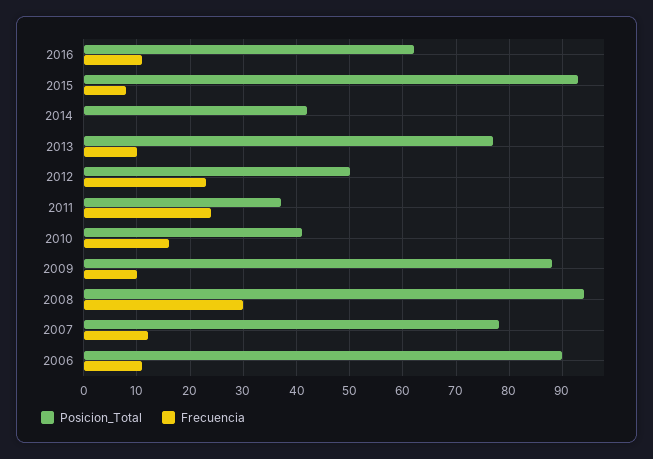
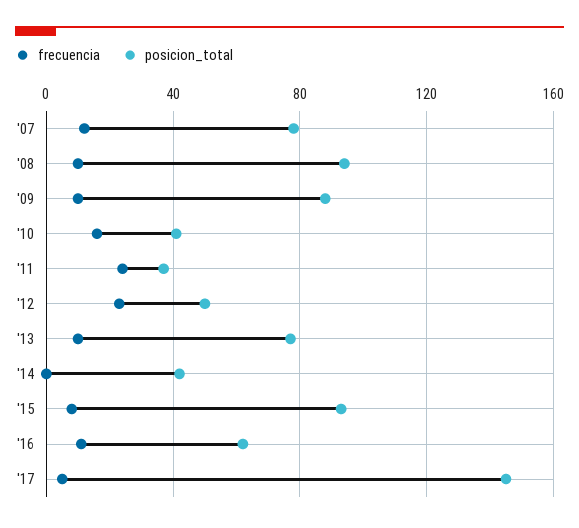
Frecuencia, 2008: 30 -> 10
Posicion_Total, 2006: 90 -> none
Frecuencia, 2006: 10 -> none
Frecuencia, '17: none -> 5
Posicion_Total, '17: none -> 145

